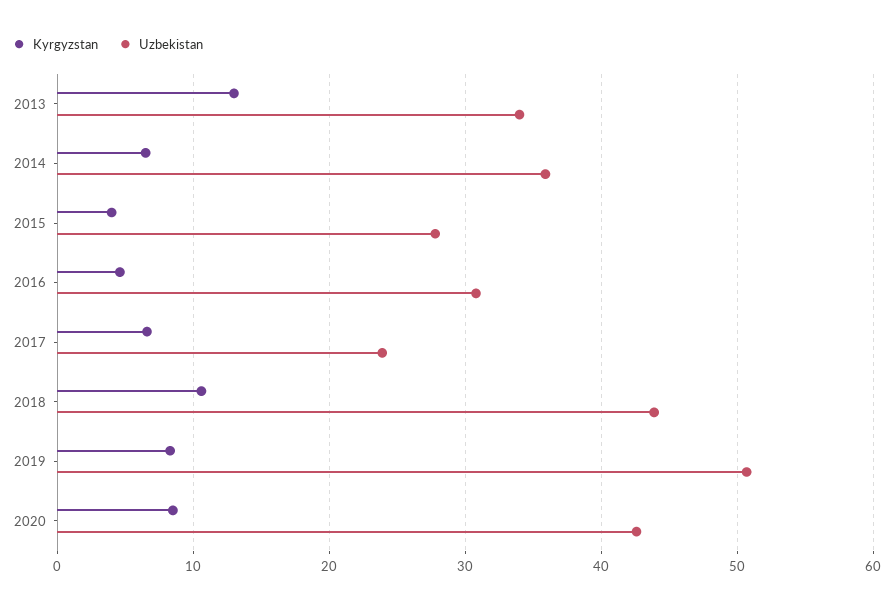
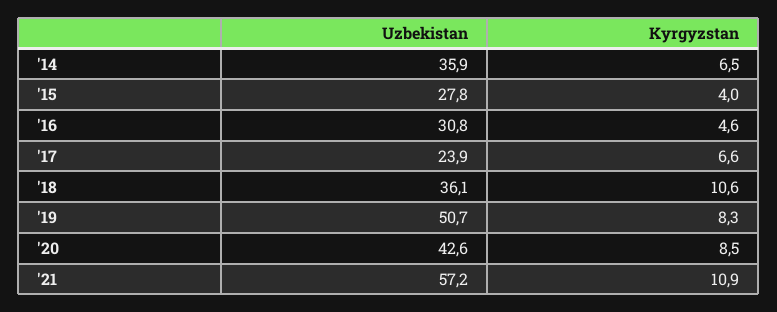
Kyrgyzstan, 2013: 13 -> none
Uzbekistan, 2013: 34 -> none
Uzbekistan, 2018: 44 -> 36.1
Uzbekistan, '21: none -> 57.2
Kyrgyzstan, '21: none -> 10.9

